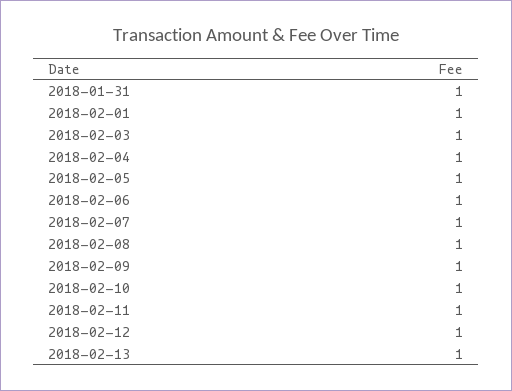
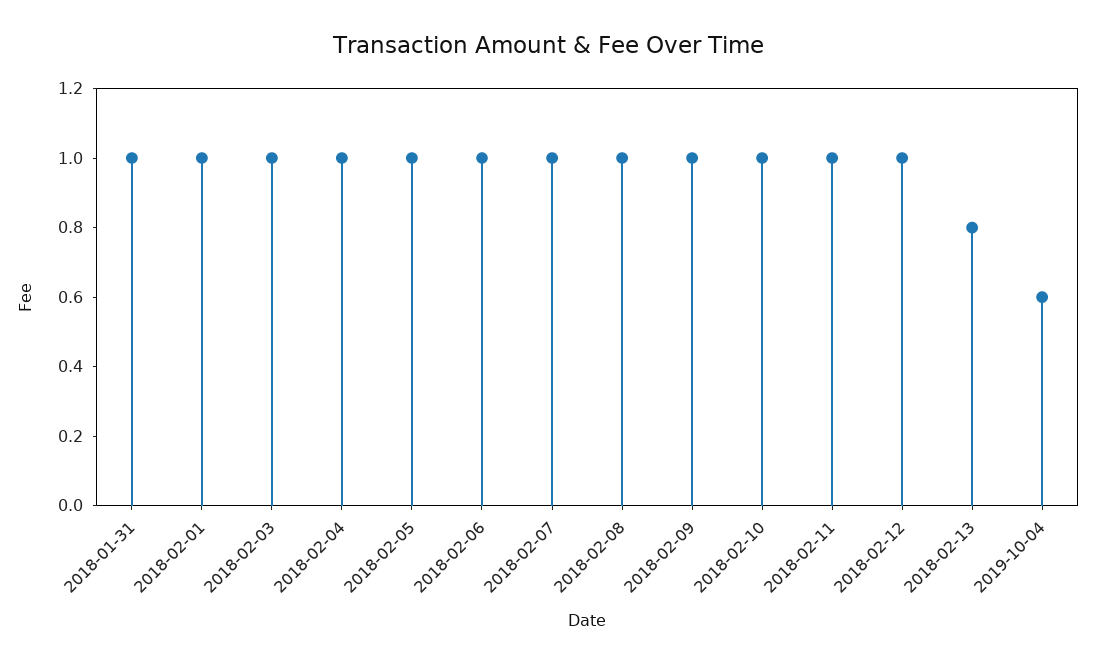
2018-02-13: 1 -> 0.8
2019-10-04: none -> 0.6

